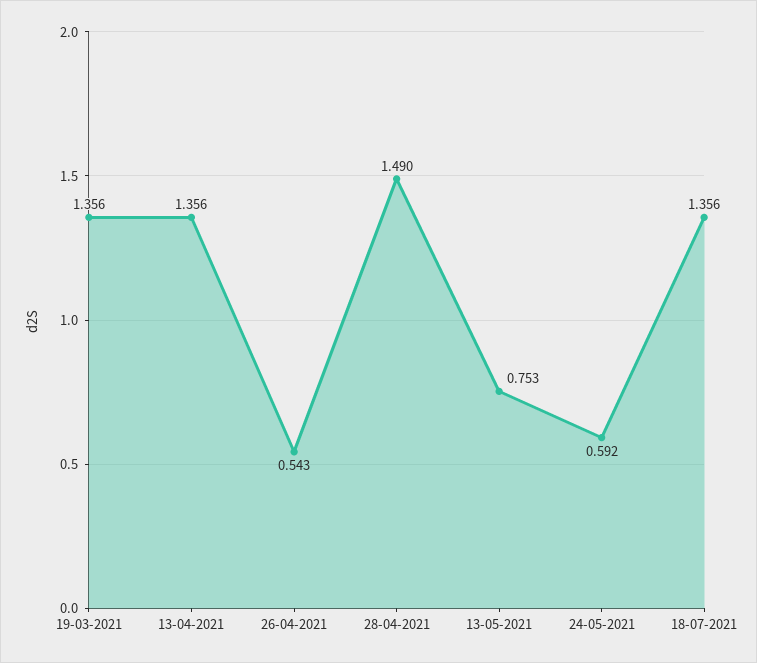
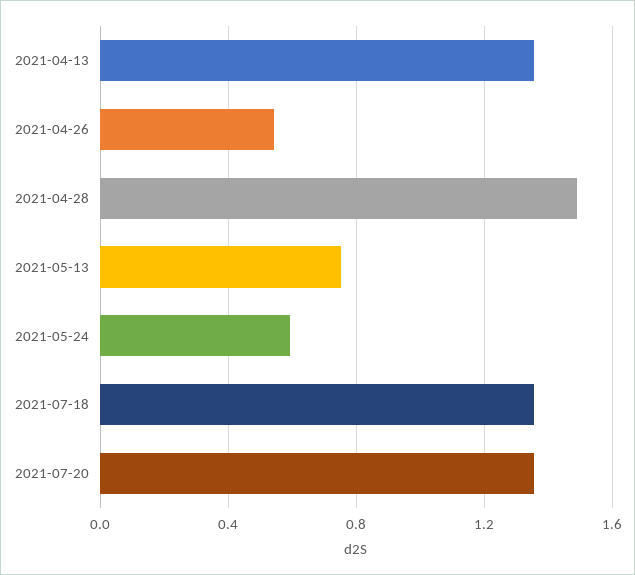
19-03-2021: 1.356 -> none
2021-07-20: none -> 1.35

